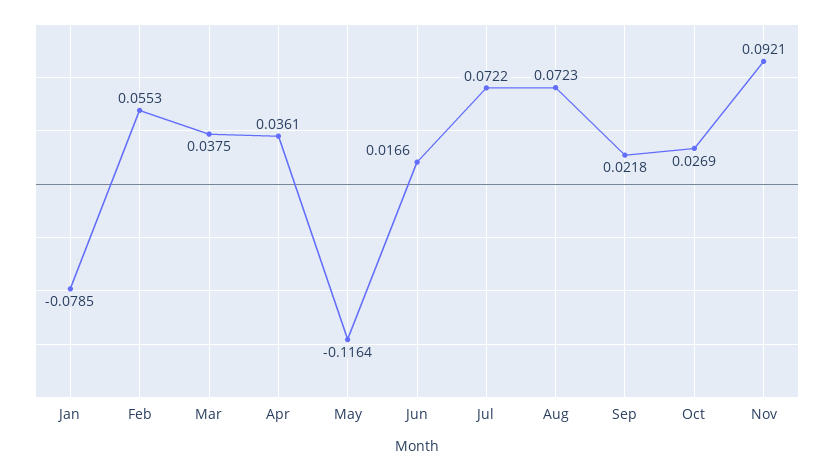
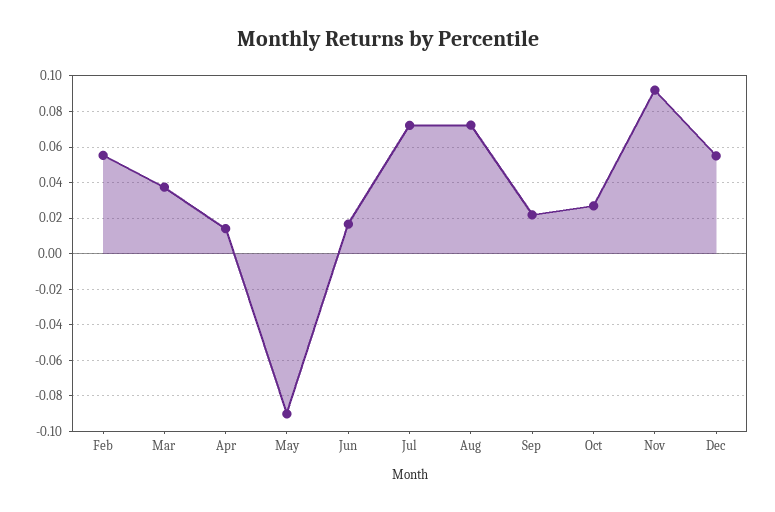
Jan: -0.0785 -> none
Apr: 0.0361 -> 0.015
May: -0.1164 -> -0.09
Dec: none -> 0.055

